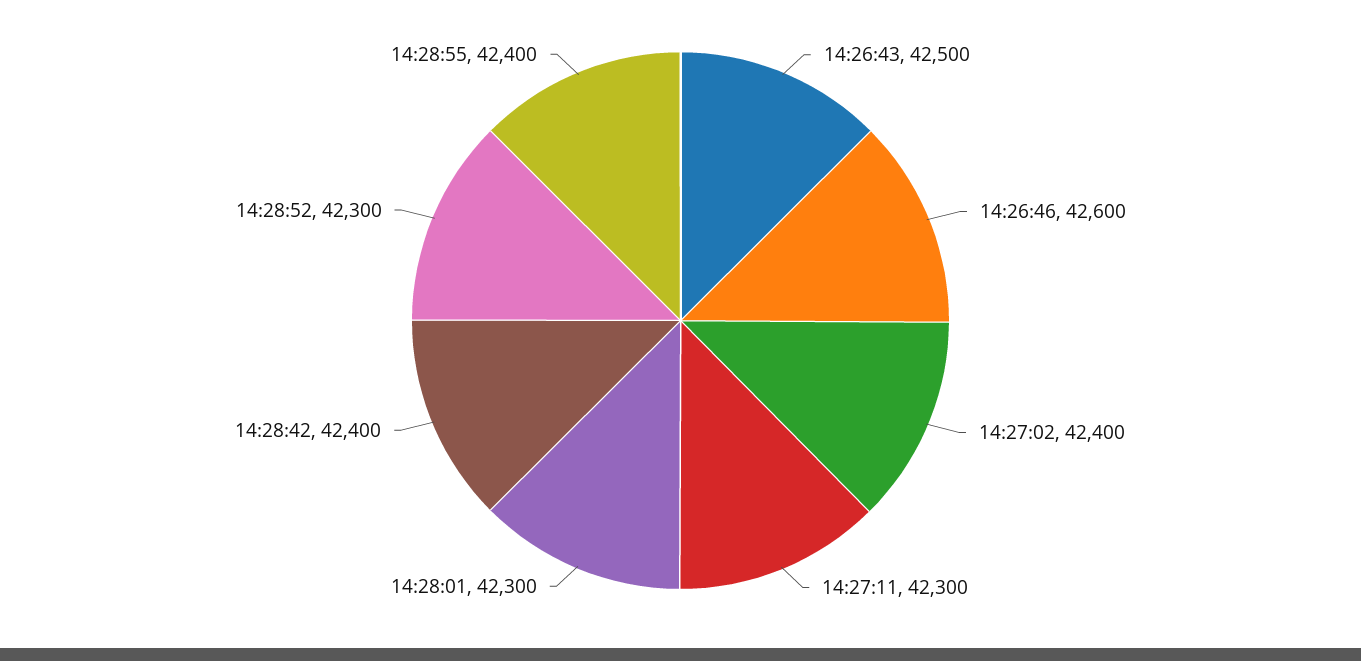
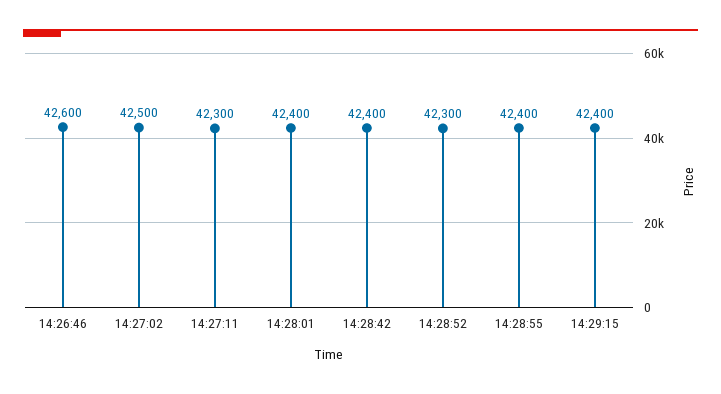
14:26:43: 42500 -> none
14:27:02: 42400 -> 42500
14:28:01: 42300 -> 42400
14:29:15: none -> 42400

